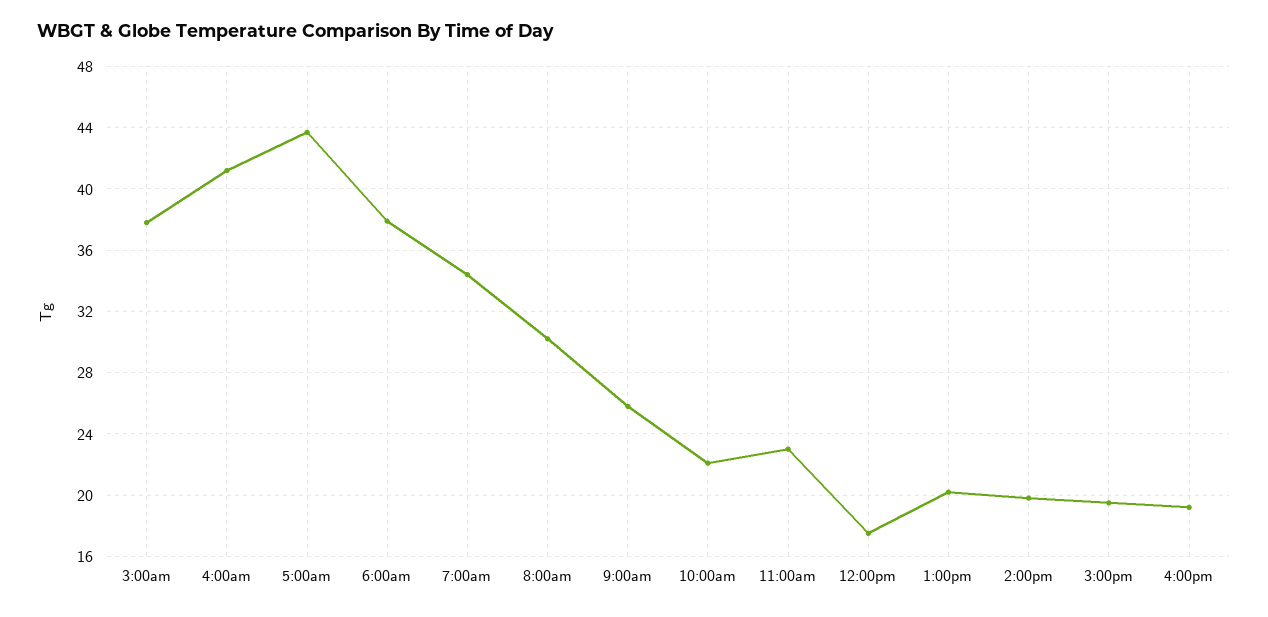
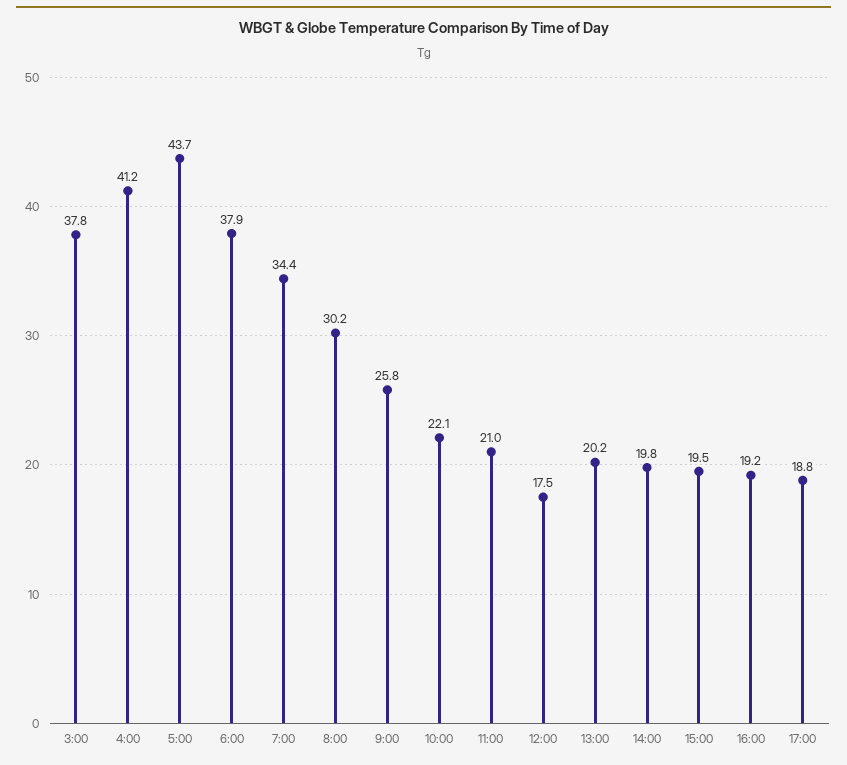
11:00am: 23 -> 21
17:00: none -> 18.8

